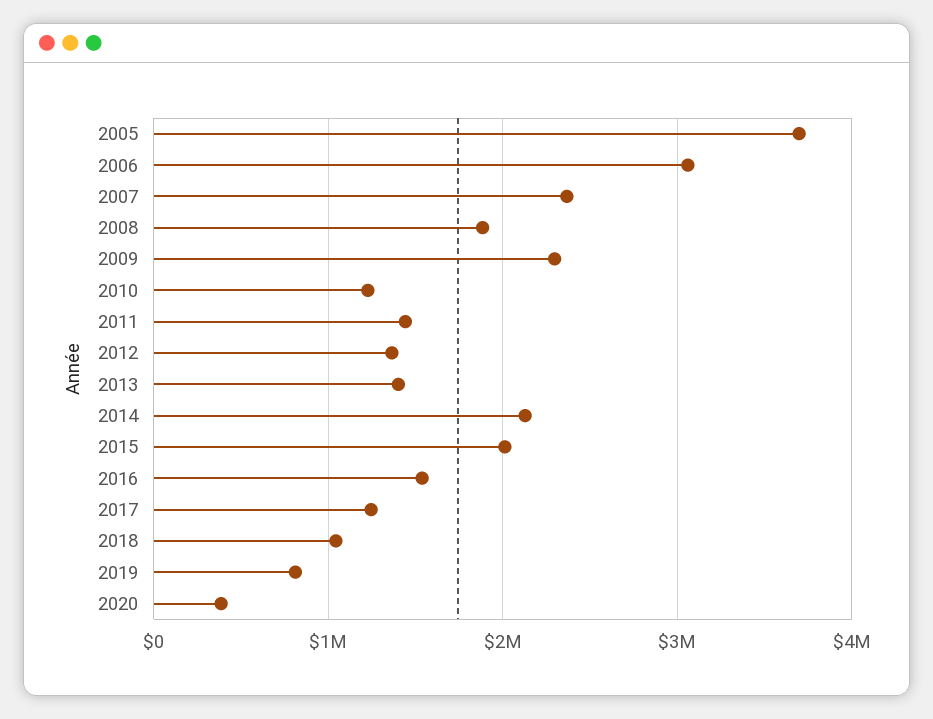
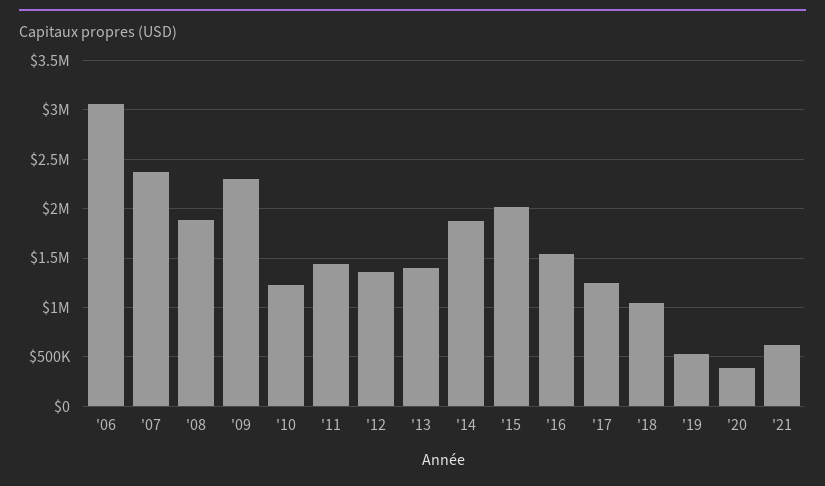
2005: 3700000 -> none
2014: 2100000 -> 1900000
2019: 800000 -> 500000
'21: none -> 600000

